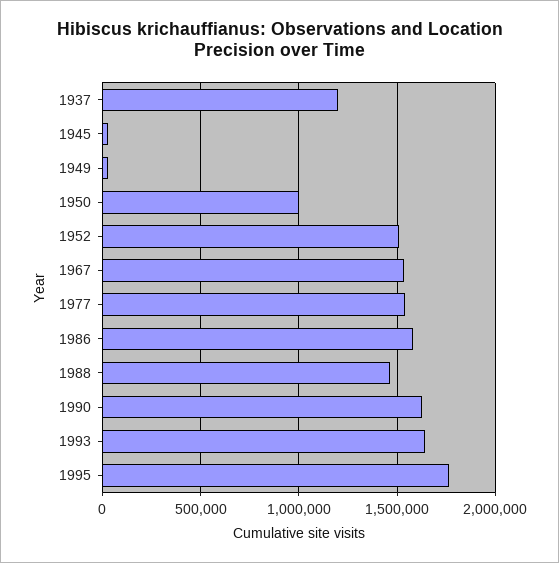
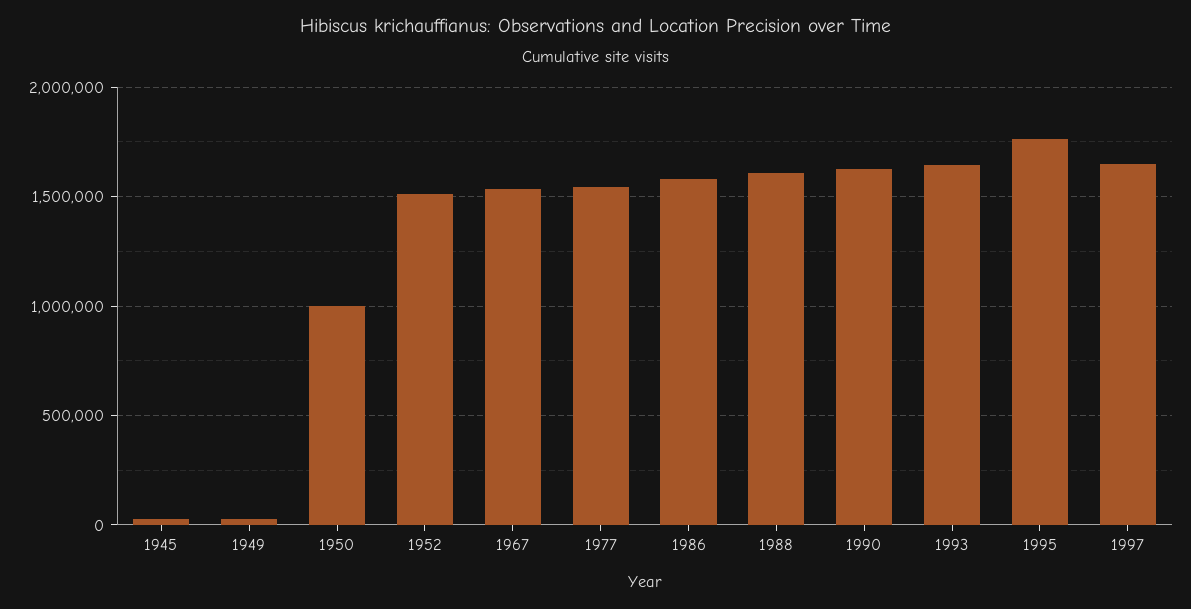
1937: 1200000 -> none
1988: 1450000 -> 1600000
1997: none -> 1650000

